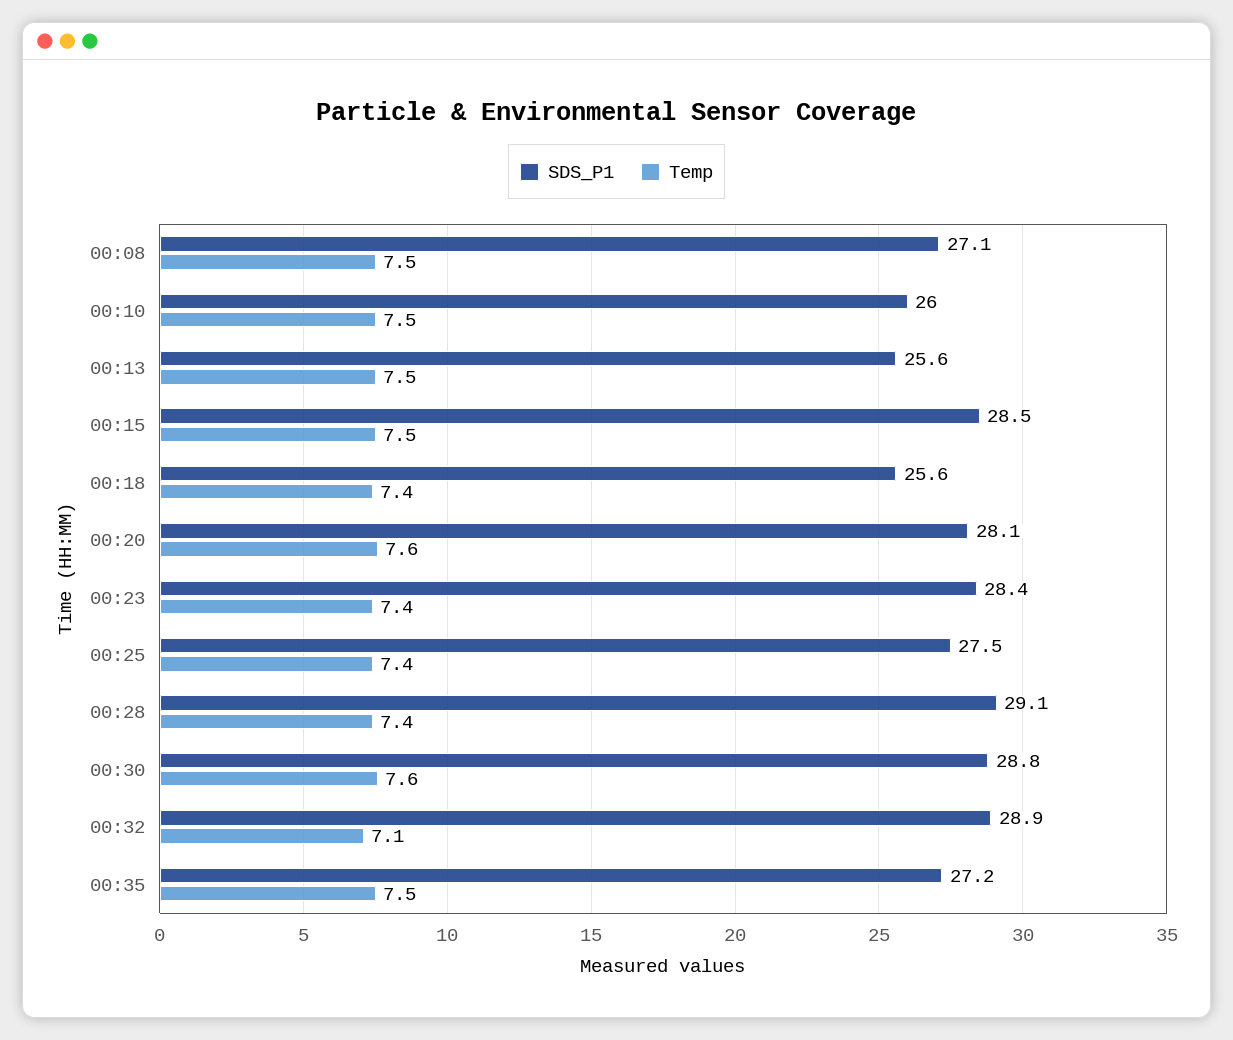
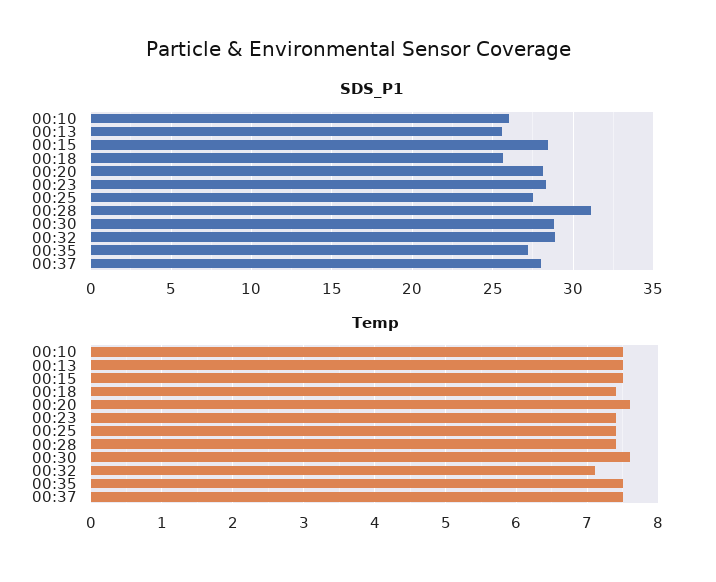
SDS_P1, 00:08: 27.1 -> none
Temp, 00:08: 7.5 -> none
SDS_P1, 00:28: 29.1 -> 31
SDS_P1, 00:37: none -> 28
Temp, 00:37: none -> 7.5

